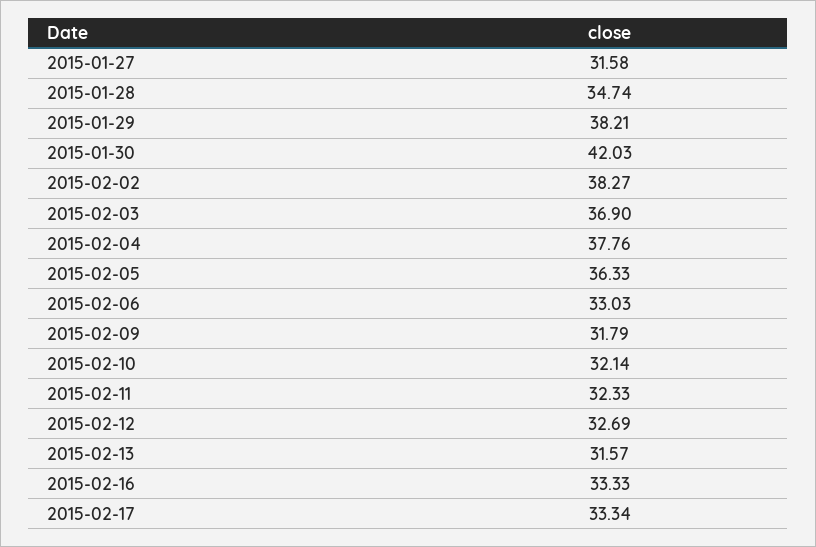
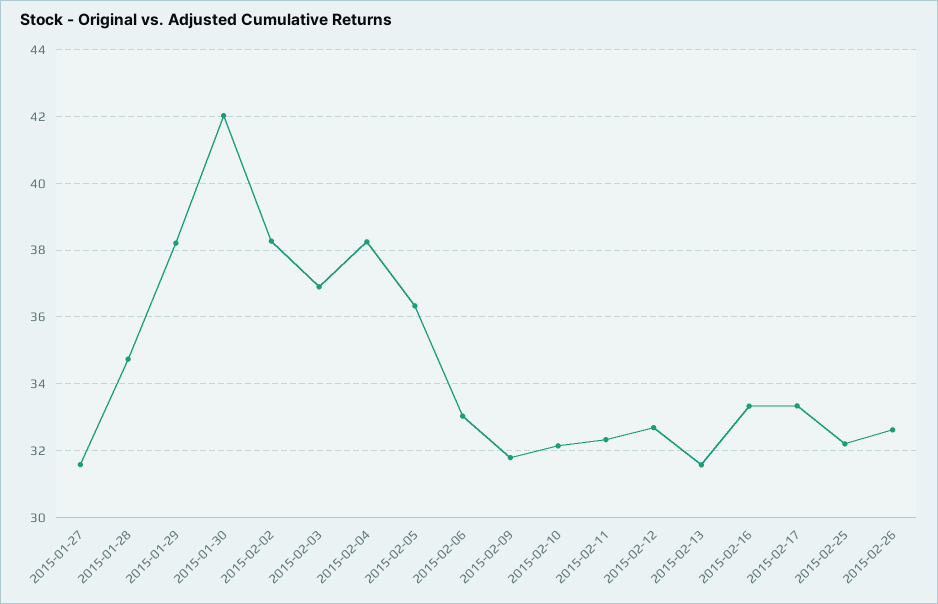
2015-02-04: 37.76 -> 38.2
2015-02-25: none -> 32.2
2015-02-26: none -> 32.6

